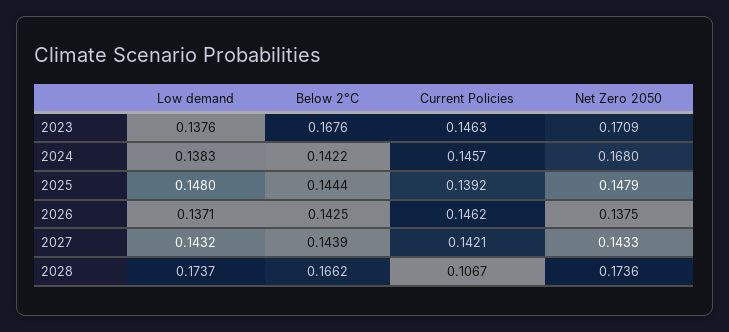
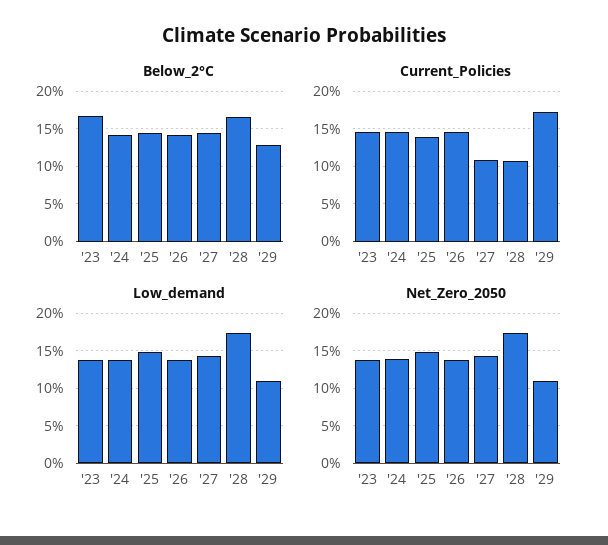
Net Zero 2050, 2023: 0.1709 -> 0.14
Net Zero 2050, 2024: 0.168 -> 0.14
Current Policies, 2027: 0.1421 -> 0.11
Below 2°C, '29: none -> 0.13
Current Policies, '29: none -> 0.17
Low demand, '29: none -> 0.11
Net Zero 2050, '29: none -> 0.11

